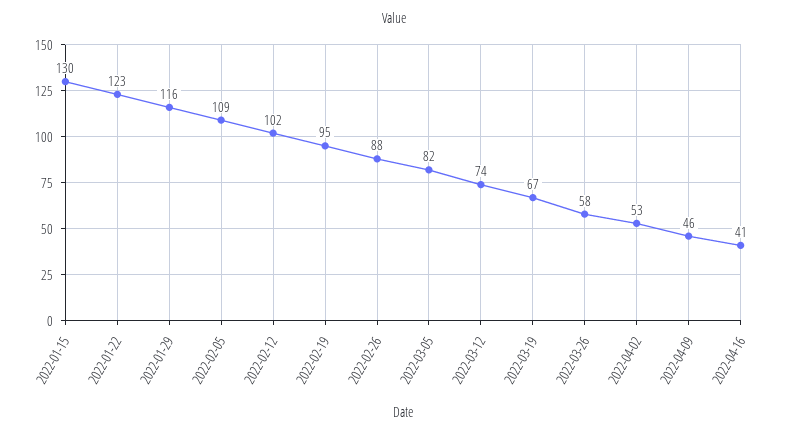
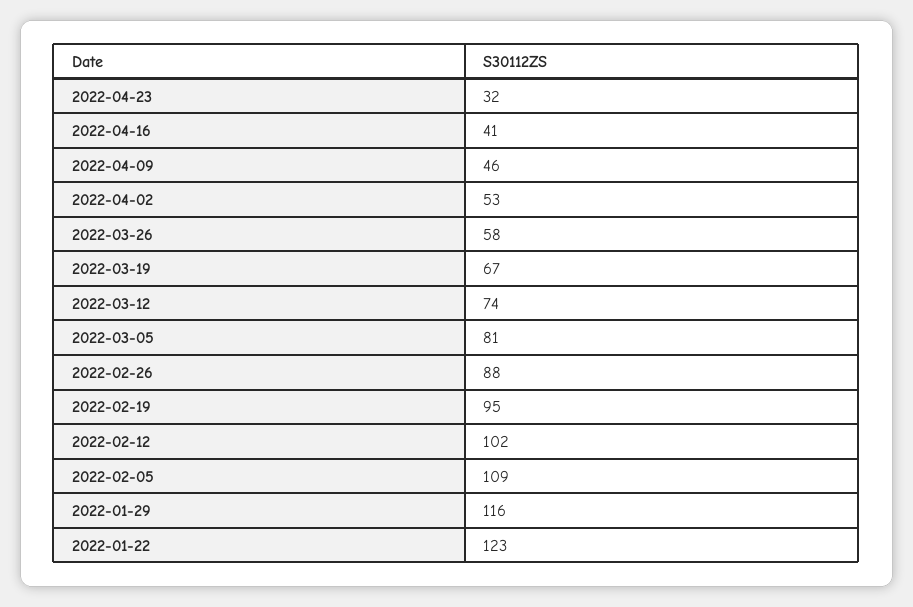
2022-01-15: 130 -> none
2022-03-05: 82 -> 81
2022-04-23: none -> 32

